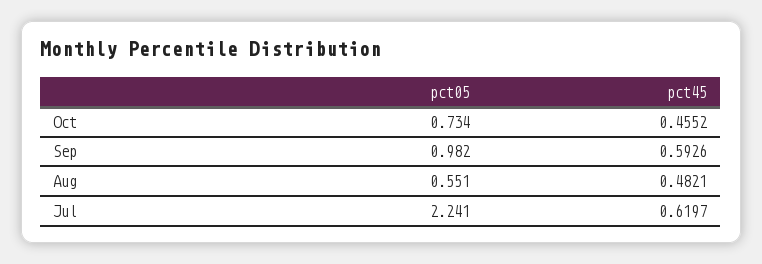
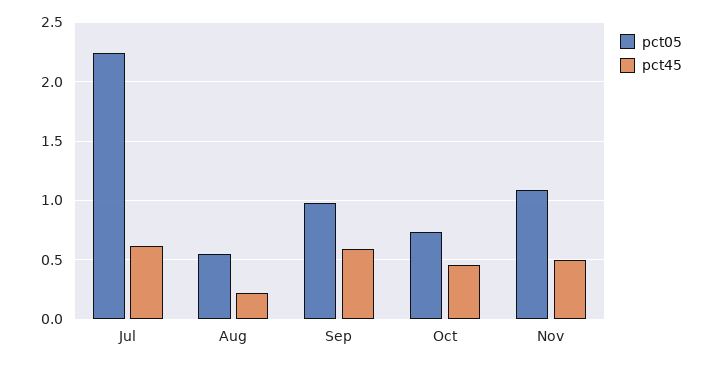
pct45, Aug: 0.4821 -> 0.2
pct05, Nov: none -> 1.1
pct45, Nov: none -> 0.5

